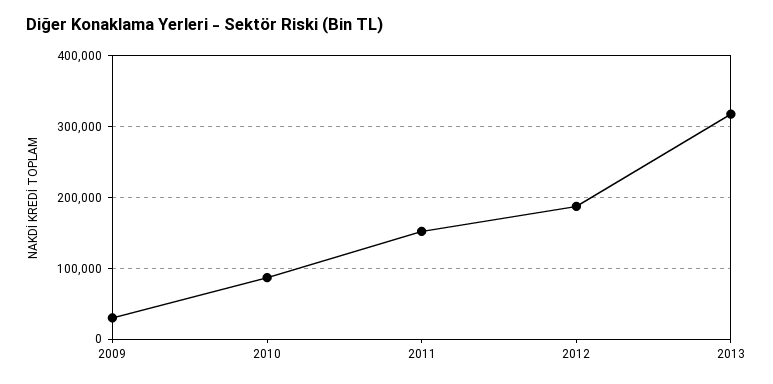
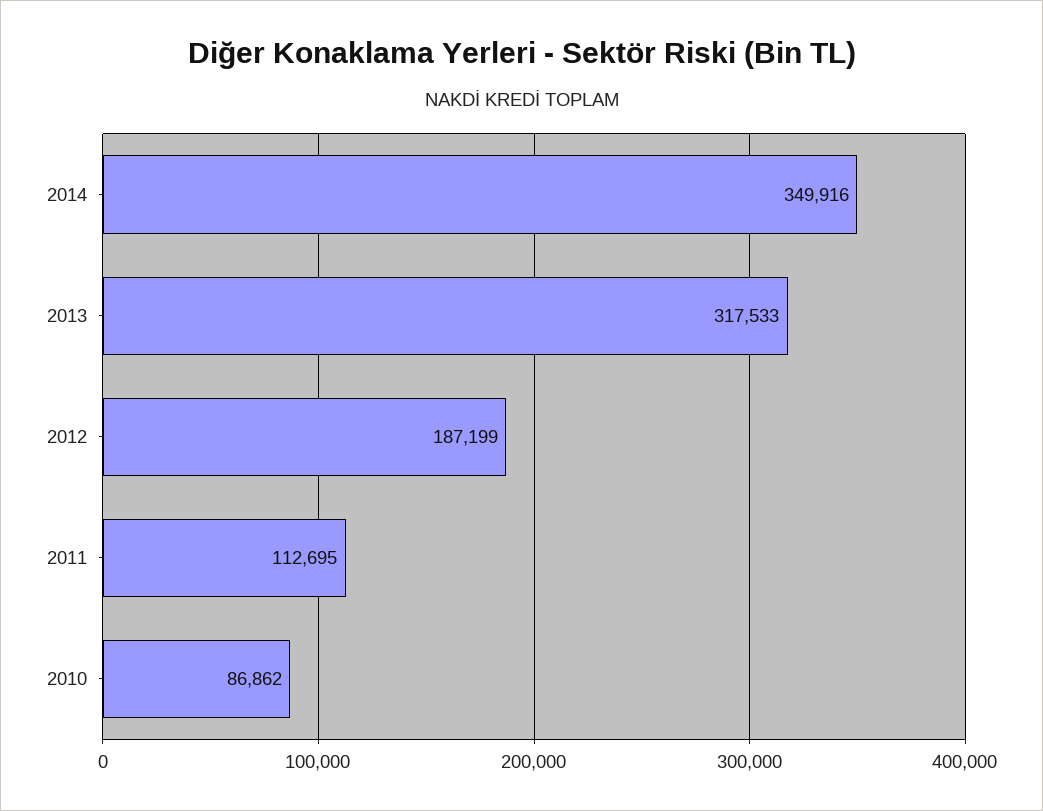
2009: 30000 -> none
2011: 150000 -> 112695
2014: none -> 349916

